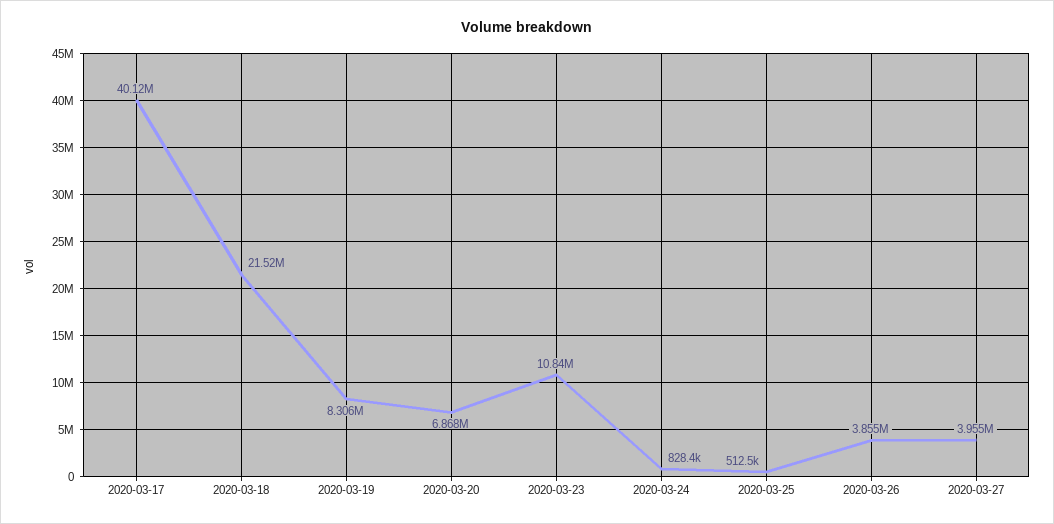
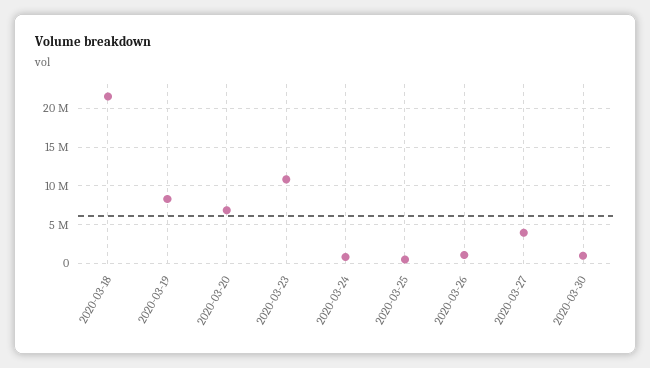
2020-03-17: 40120000 -> none
2020-03-26: 3855000 -> 1000000
2020-03-30: none -> 1000000

